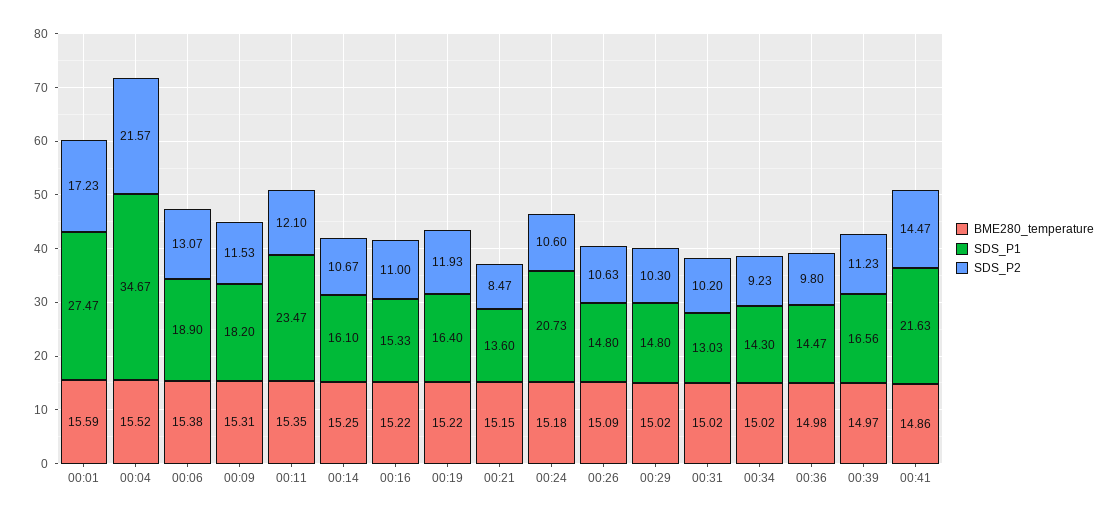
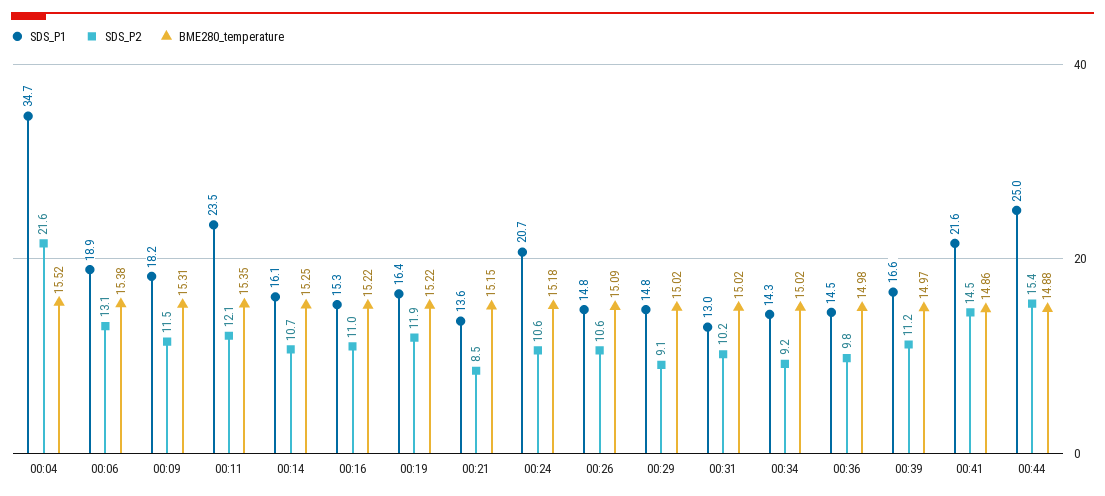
BME280_temperature, 00:01: 15.59 -> none
SDS_P1, 00:01: 27.47 -> none
SDS_P2, 00:01: 17.23 -> none
SDS_P2, 00:29: 10.3 -> 9.1
SDS_P1, 00:44: none -> 25
SDS_P2, 00:44: none -> 15.4
BME280_temperature, 00:44: none -> 14.88

